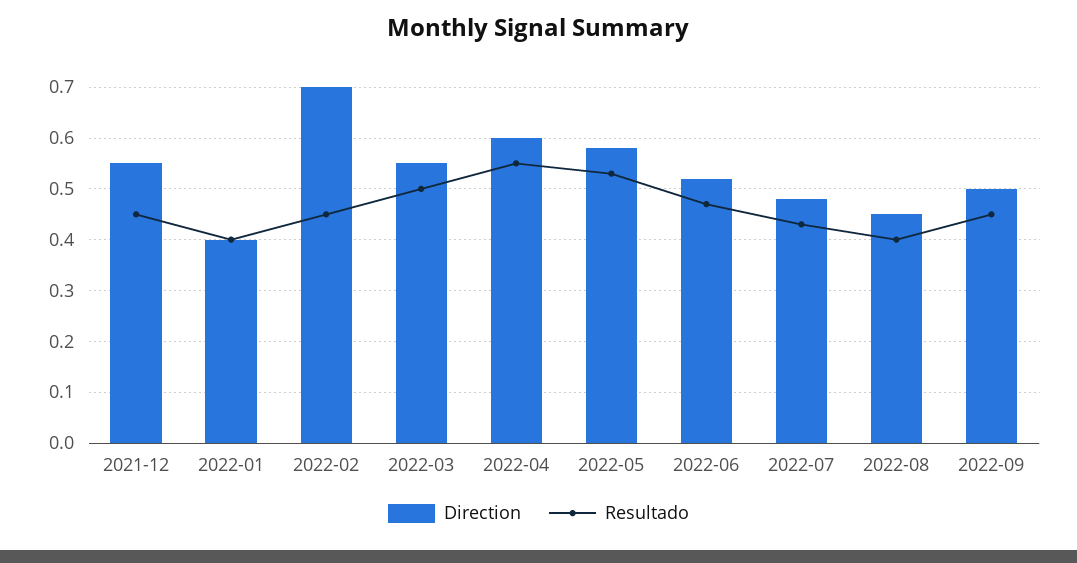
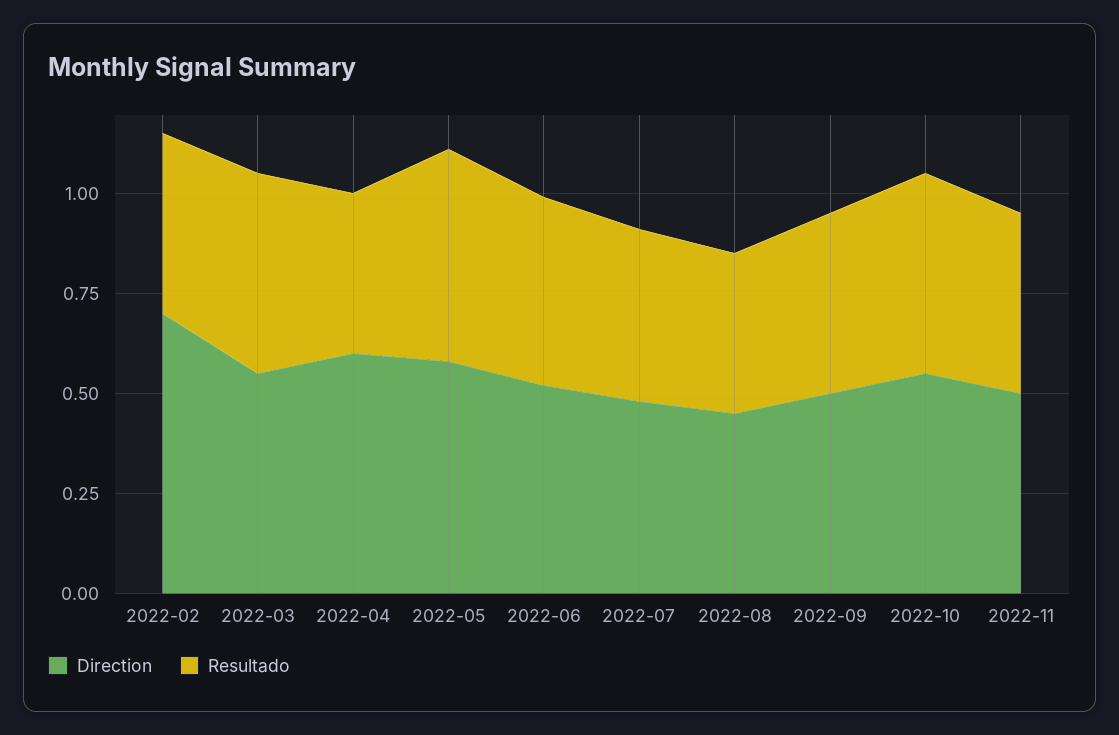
Direction, 2021-12: 0.55 -> none
Resultado, 2021-12: 0.45 -> none
Direction, 2022-01: 0.4 -> none
Resultado, 2022-01: 0.4 -> none
Resultado, 2022-04: 0.55 -> 0.4
Direction, 2022-10: none -> 0.55
Resultado, 2022-10: none -> 0.5
Direction, 2022-11: none -> 0.5
Resultado, 2022-11: none -> 0.45

